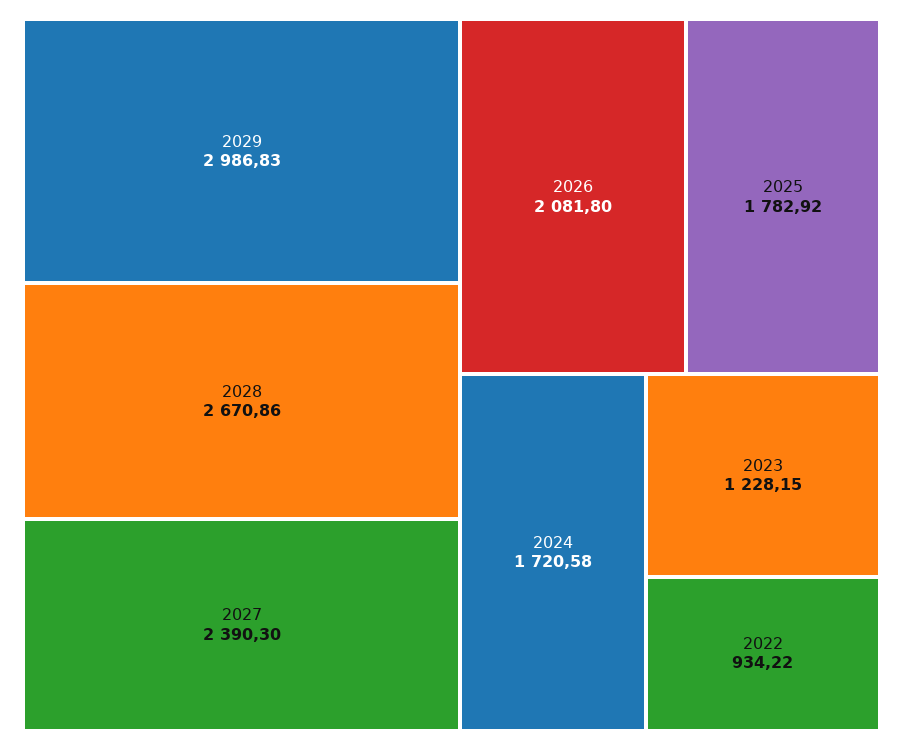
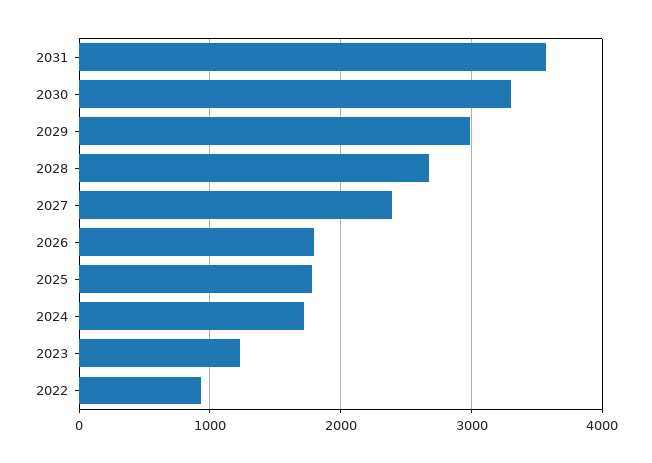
2026: 2081.8 -> 1800
2031: none -> 3600
2030: none -> 3300

